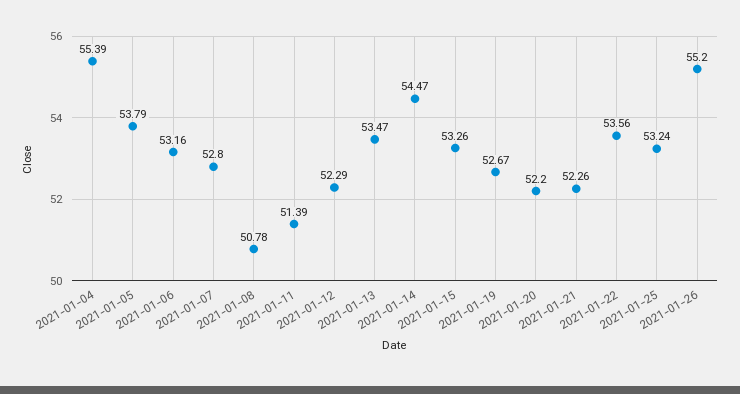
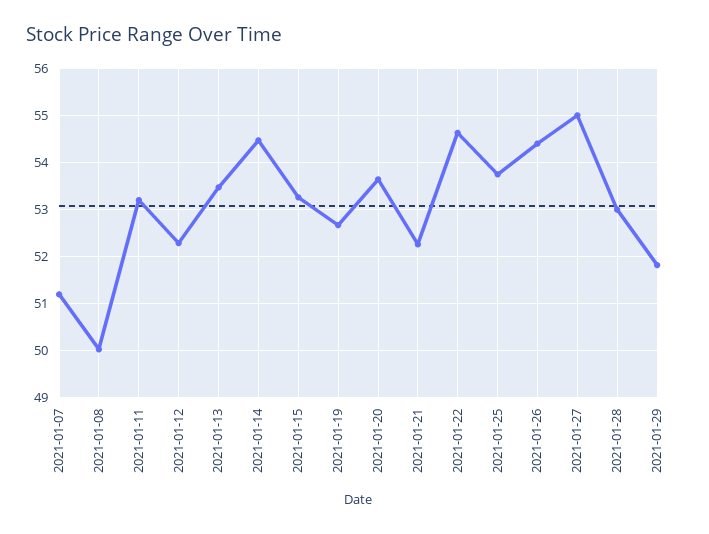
2021-01-04: 55.39 -> none
2021-01-05: 53.79 -> none
2021-01-06: 53.16 -> none
2021-01-07: 52.8 -> 51.2
2021-01-08: 50.78 -> 50
2021-01-11: 51.39 -> 53.2
2021-01-20: 52.2 -> 53.6
2021-01-22: 53.56 -> 54.6
2021-01-25: 53.24 -> 53.8
2021-01-26: 55.2 -> 54.4
2021-01-27: none -> 55
2021-01-28: none -> 53
2021-01-29: none -> 51.8

